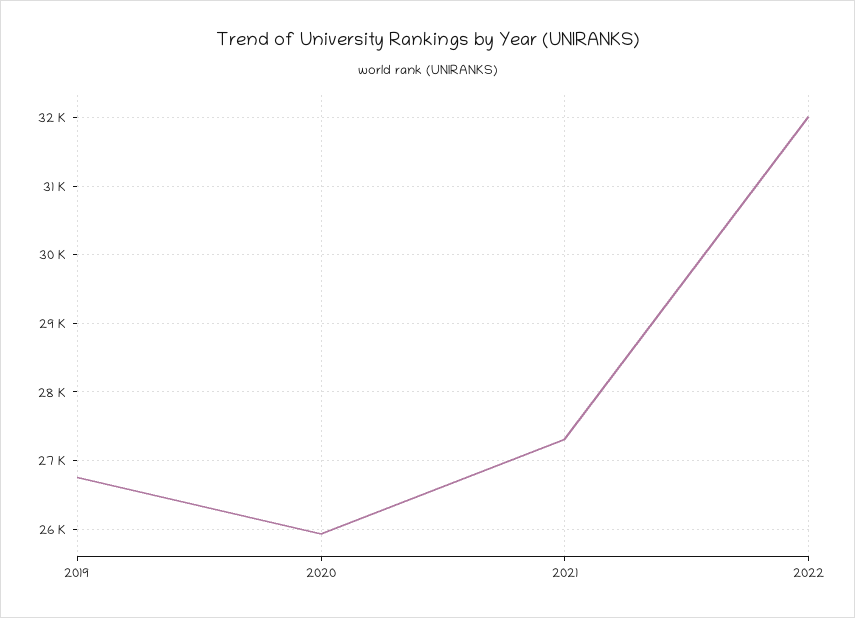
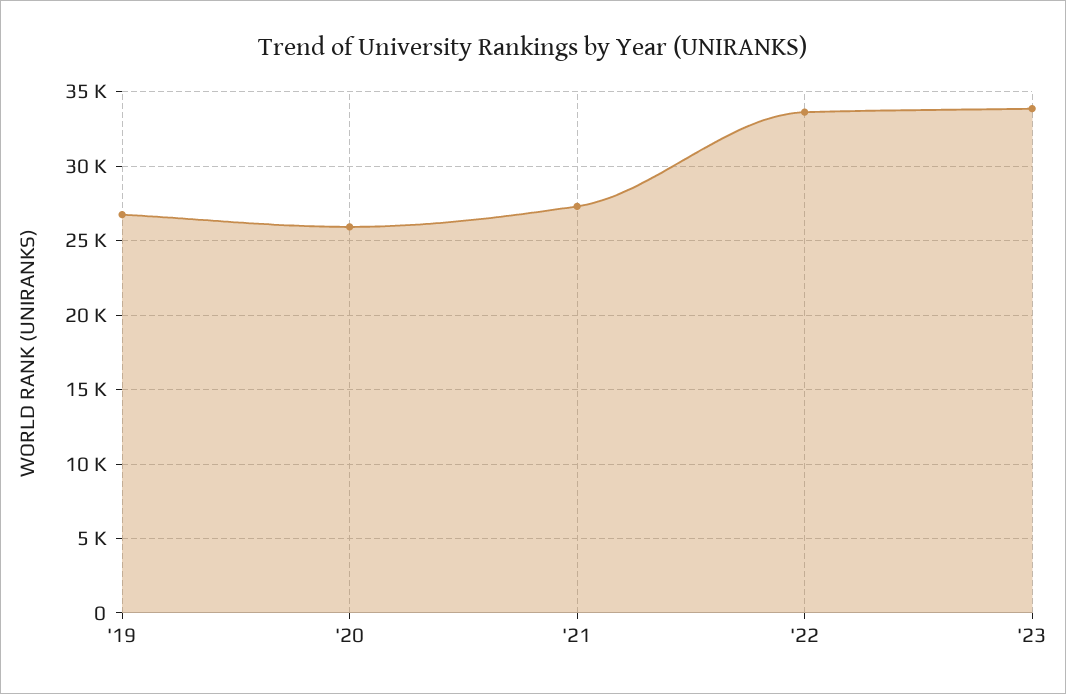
2022: 32000 -> 33500
'23: none -> 34000

